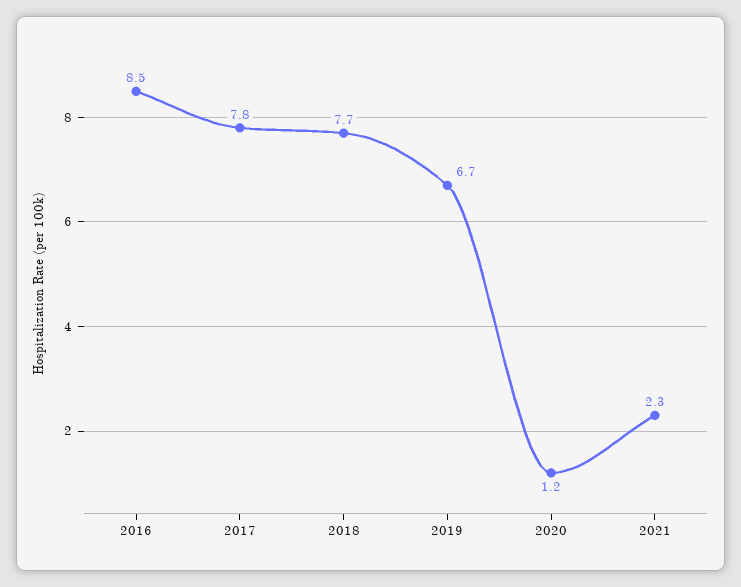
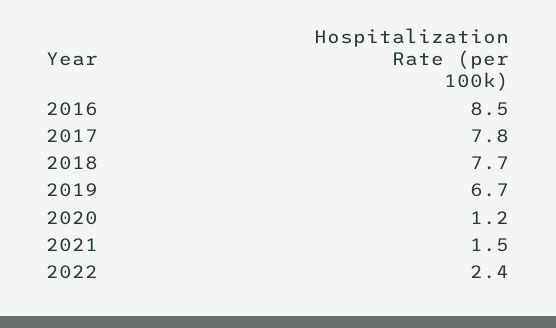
2021: 2.3 -> 1.5
2022: none -> 2.4

